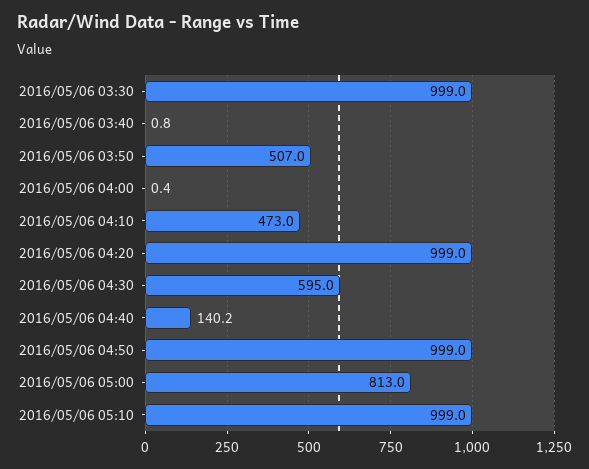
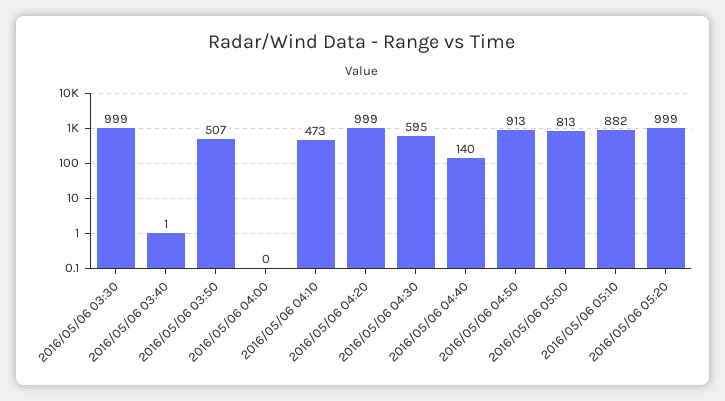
2016/05/06 04:50: 999 -> 913
2016/05/06 05:10: 999 -> 882
2016/05/06 05:20: none -> 999

